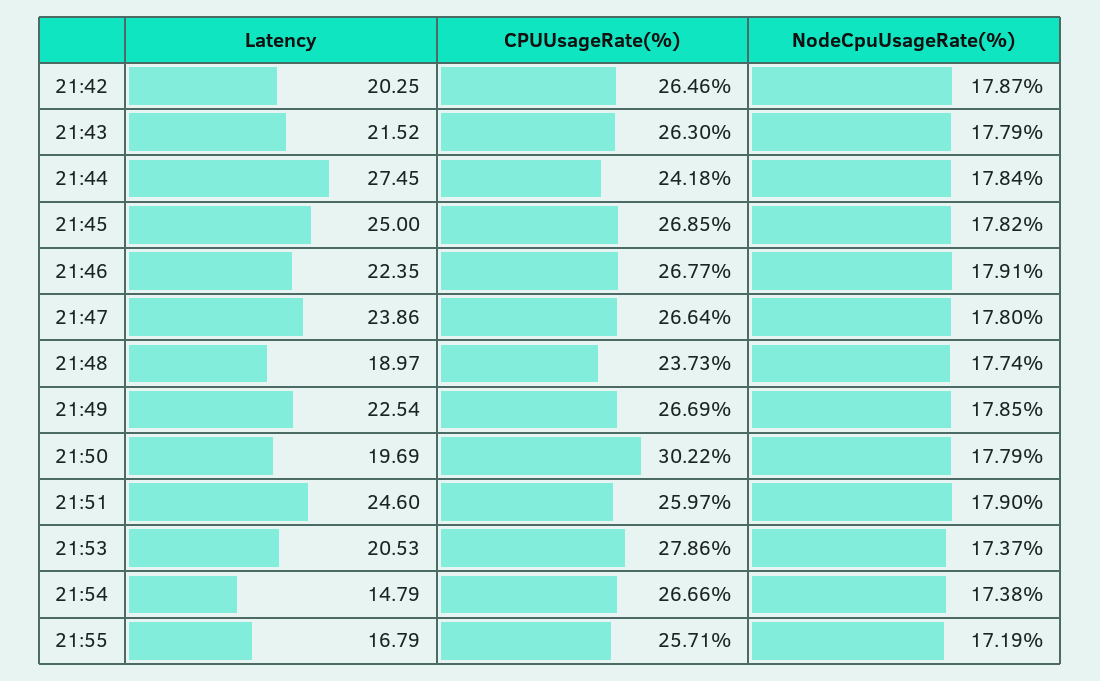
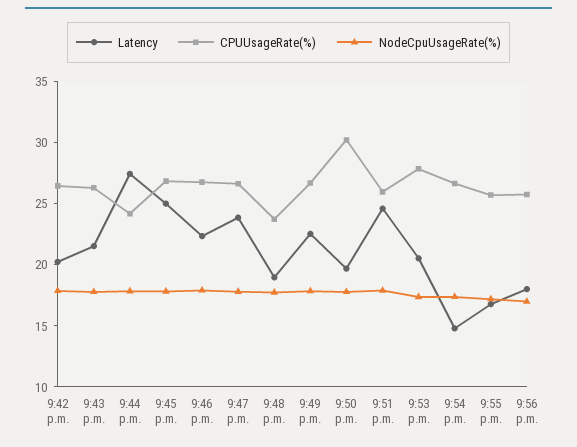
Latency, 9:56 p.m.: none -> 18
CPUUsageRate(%), 9:56 p.m.: none -> 26
NodeCpuUsageRate(%), 9:56 p.m.: none -> 17

